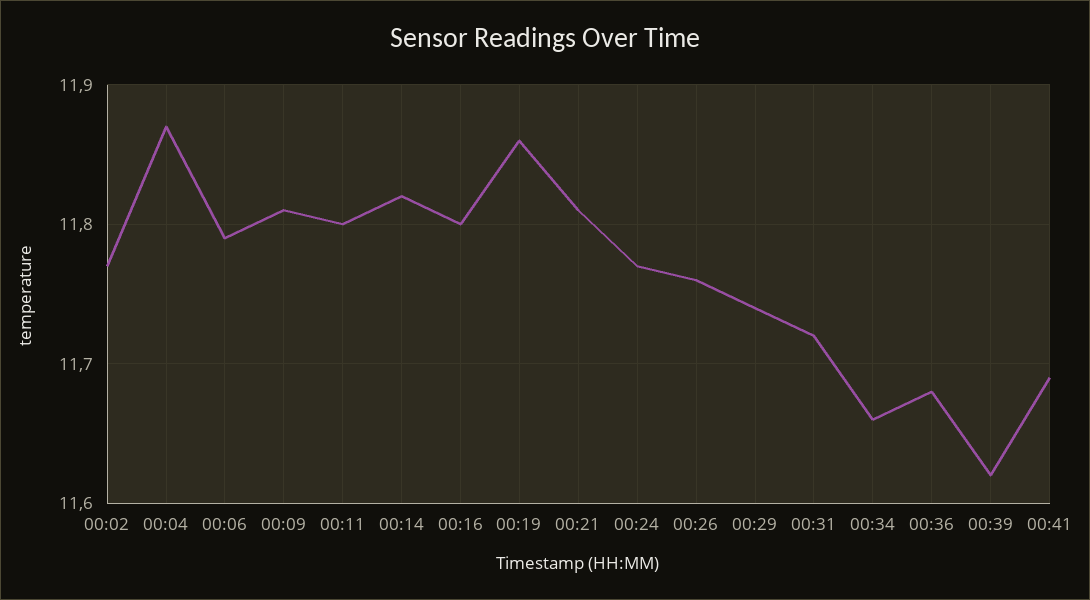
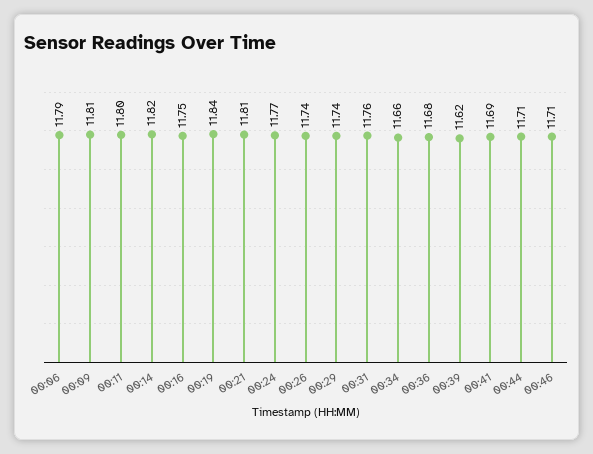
00:02: 11.77 -> none
00:04: 11.87 -> none
00:16: 11.8 -> 11.75
00:19: 11.86 -> 11.84
00:26: 11.76 -> 11.74
00:31: 11.72 -> 11.76
00:44: none -> 11.71
00:46: none -> 11.71

